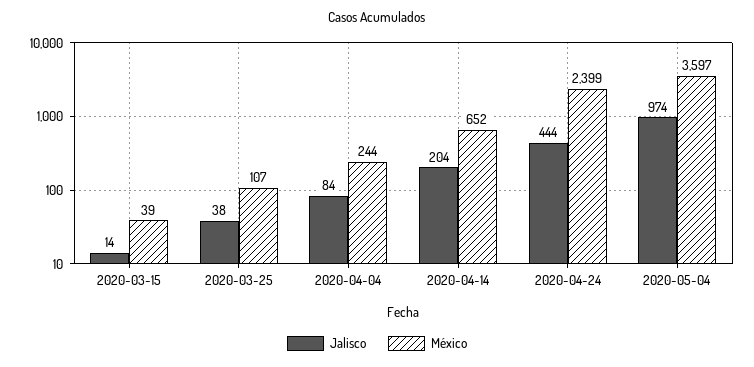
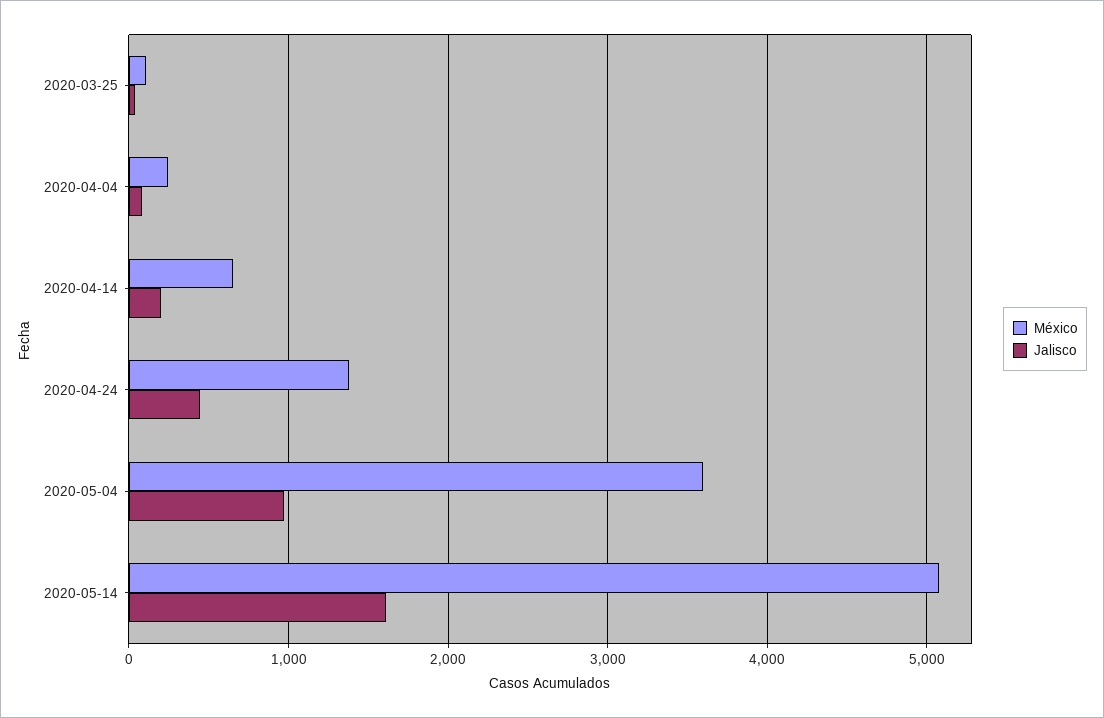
Jalisco, 2020-03-15: 14 -> none
México, 2020-03-15: 39 -> none
México, 2020-04-24: 2399 -> 1400
México, 2020-05-14: none -> 5100
Jalisco, 2020-05-14: none -> 1600

